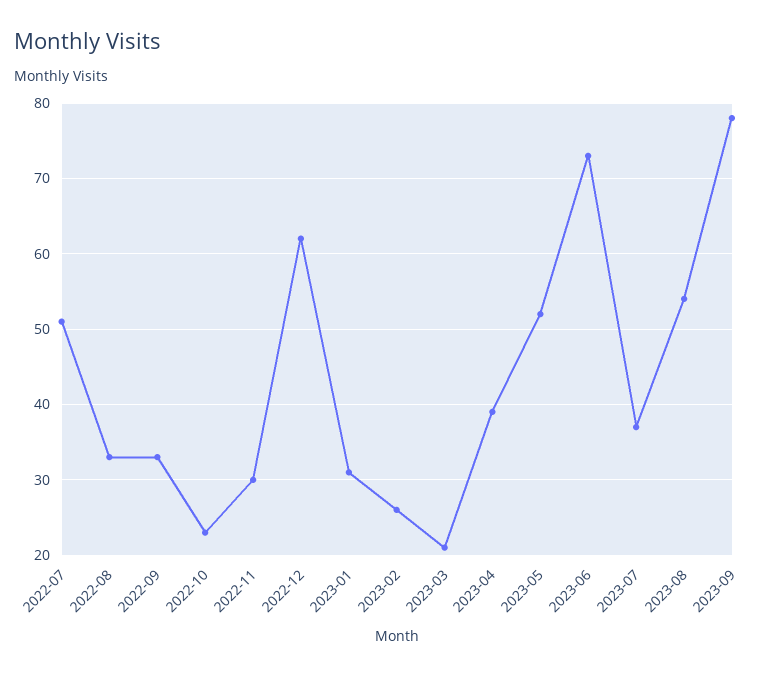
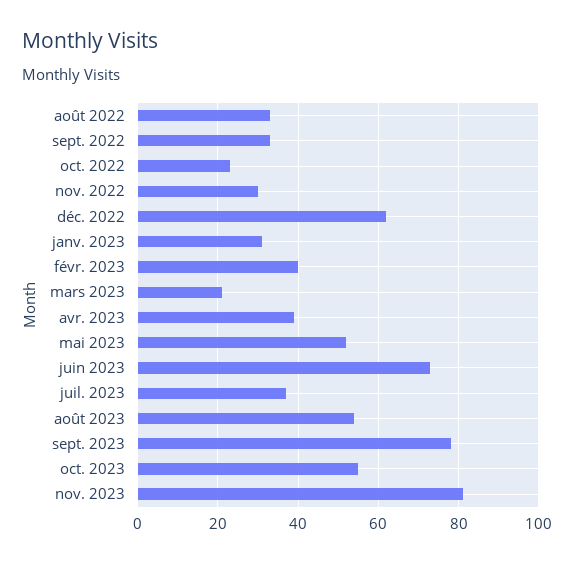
2022-07: 51 -> none
2023-02: 26 -> 40
oct. 2023: none -> 55
nov. 2023: none -> 80

